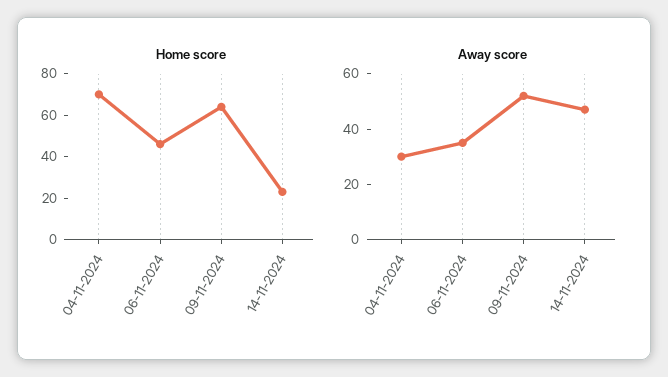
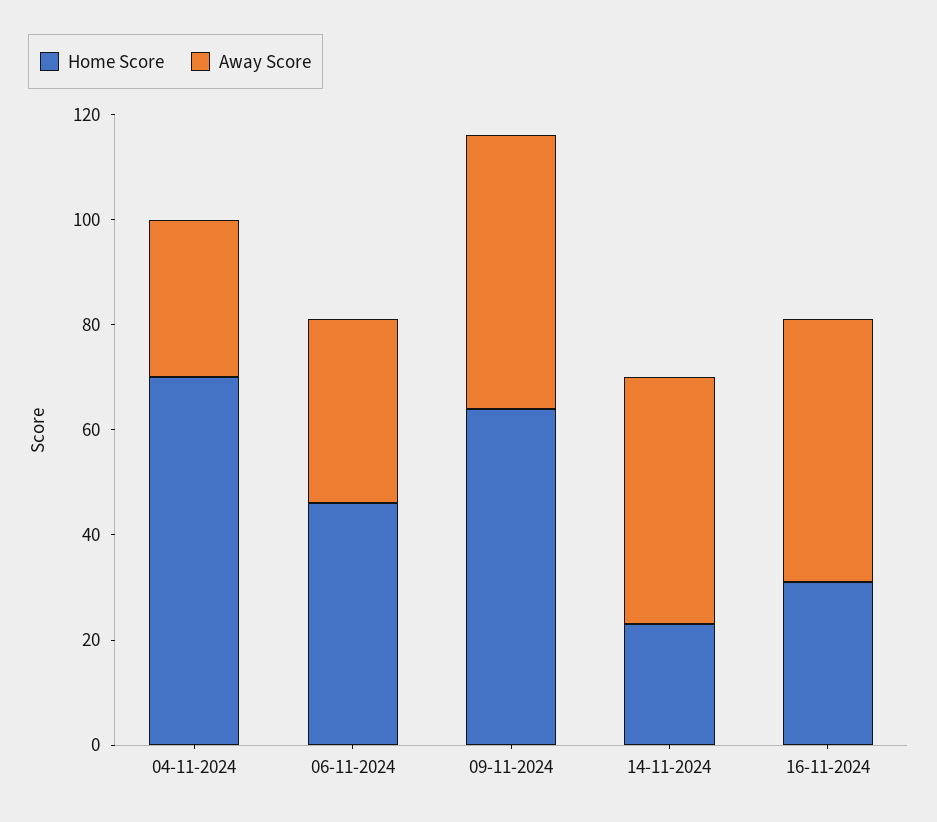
Home score, 16-11-2024: none -> 30
Away score, 16-11-2024: none -> 50

